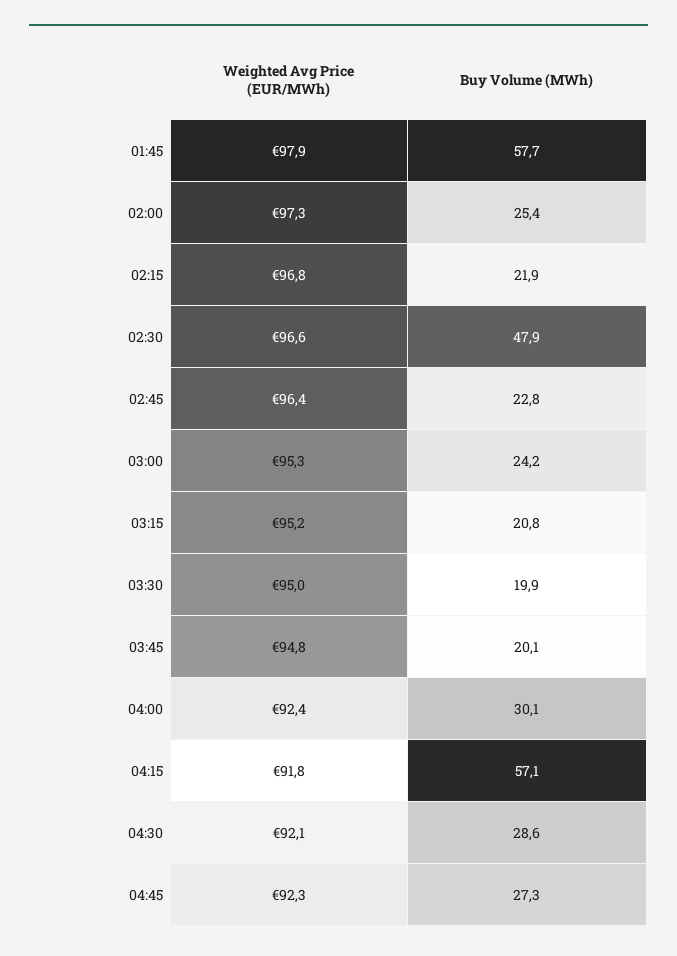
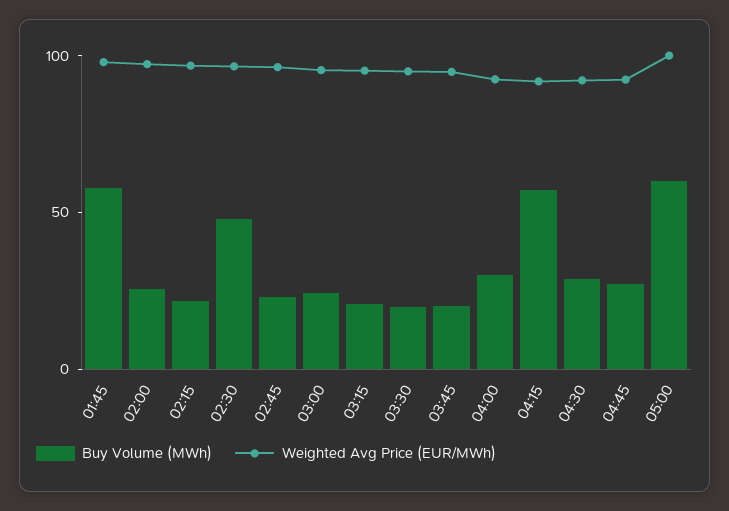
Buy Volume (MWh), 05:00: none -> 60
Weighted Avg Price (EUR/MWh), 05:00: none -> 100

